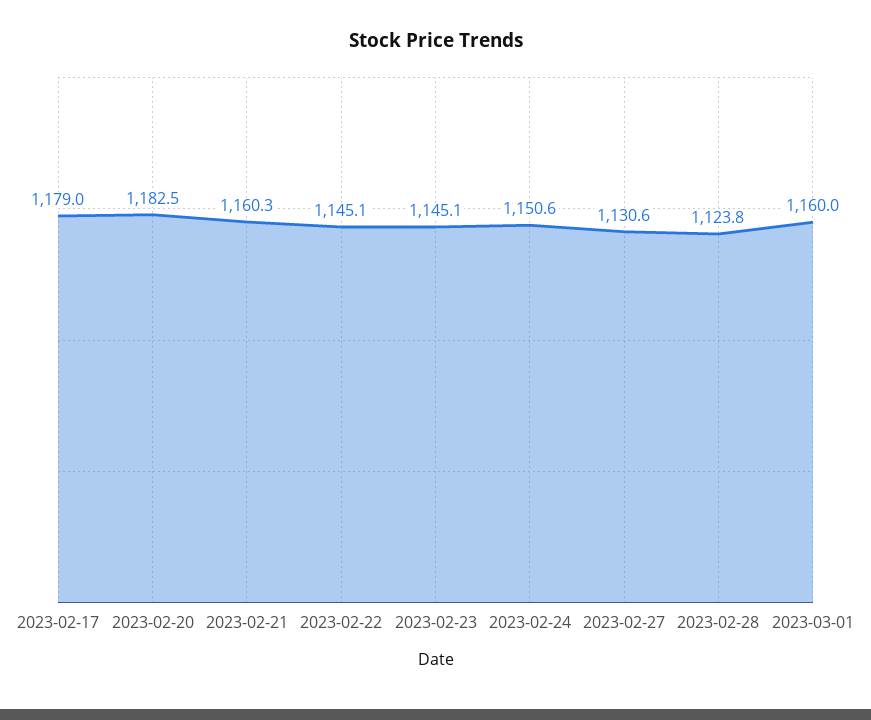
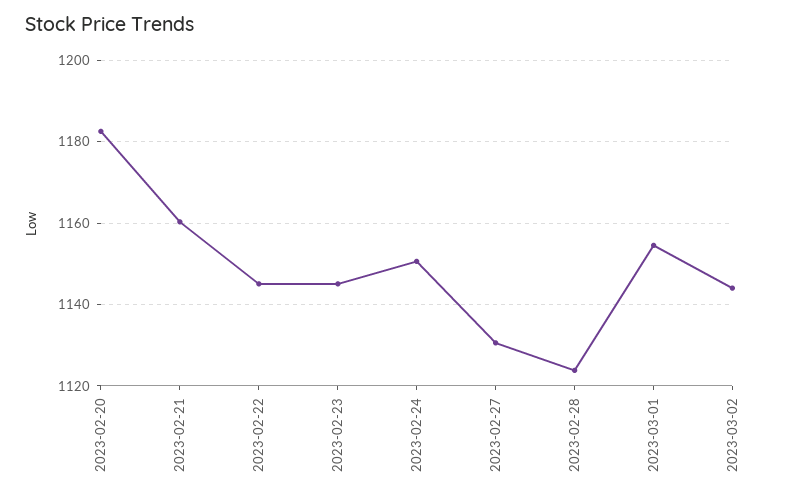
2023-02-17: 1179 -> none
2023-03-01: 1160 -> 1154
2023-03-02: none -> 1144

